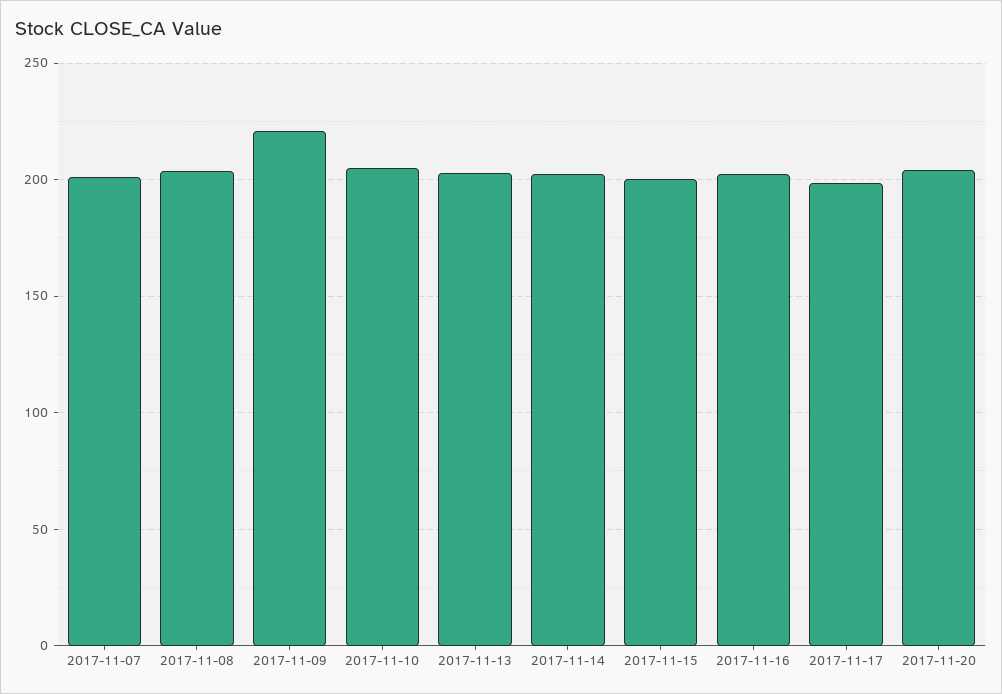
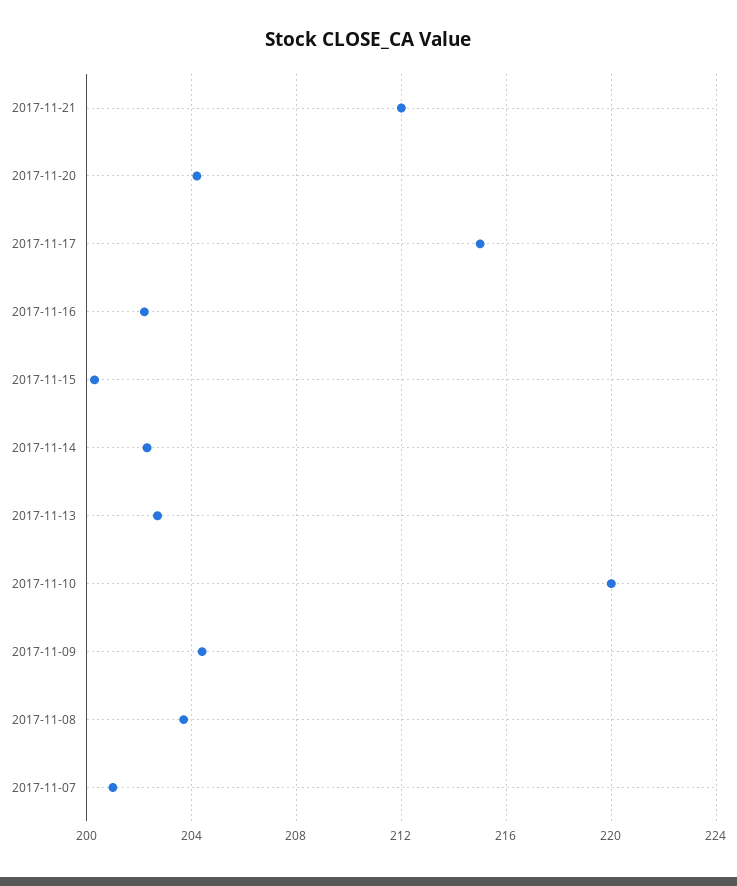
2017-11-09: 220 -> 204.5
2017-11-10: 205 -> 220
2017-11-17: 200 -> 215
2017-11-21: none -> 212

